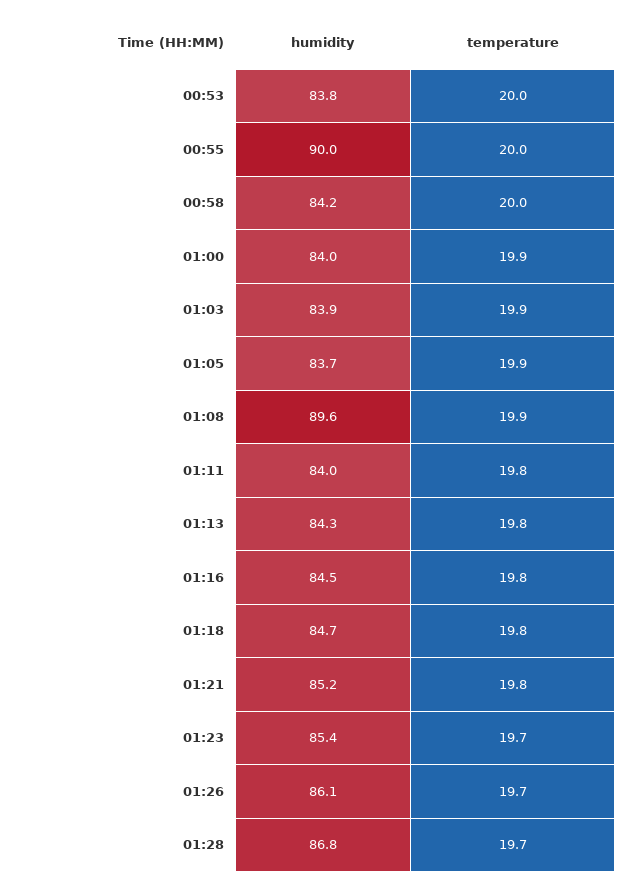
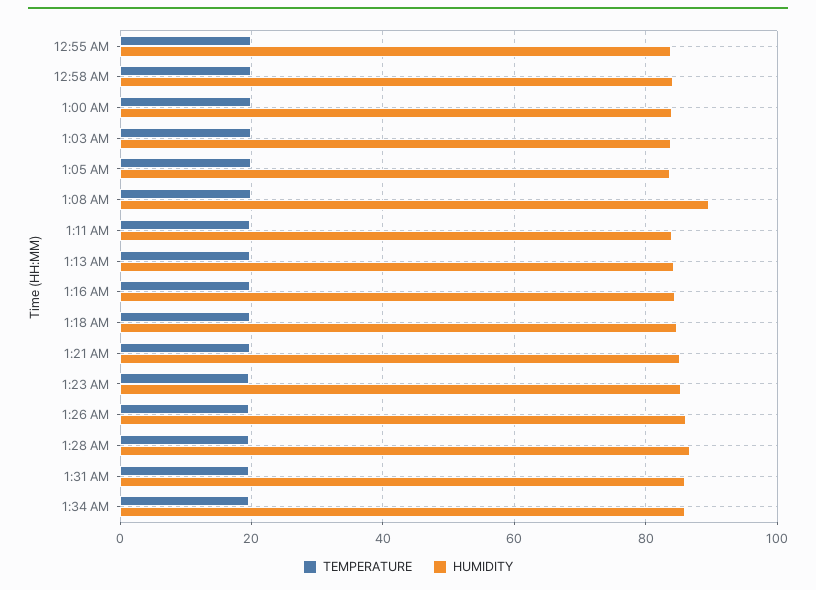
humidity, 00:53: 83.8 -> none
temperature, 00:53: 20 -> none
humidity, 00:55: 90 -> 84
temperature, 1:31 AM: none -> 20
humidity, 1:31 AM: none -> 86
temperature, 1:34 AM: none -> 20
humidity, 1:34 AM: none -> 86

